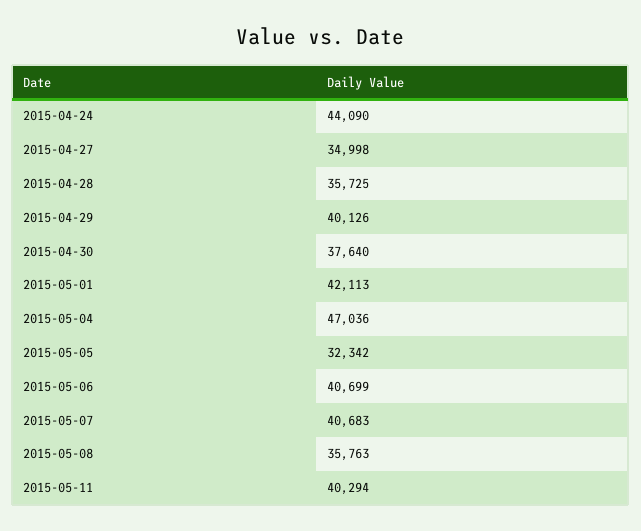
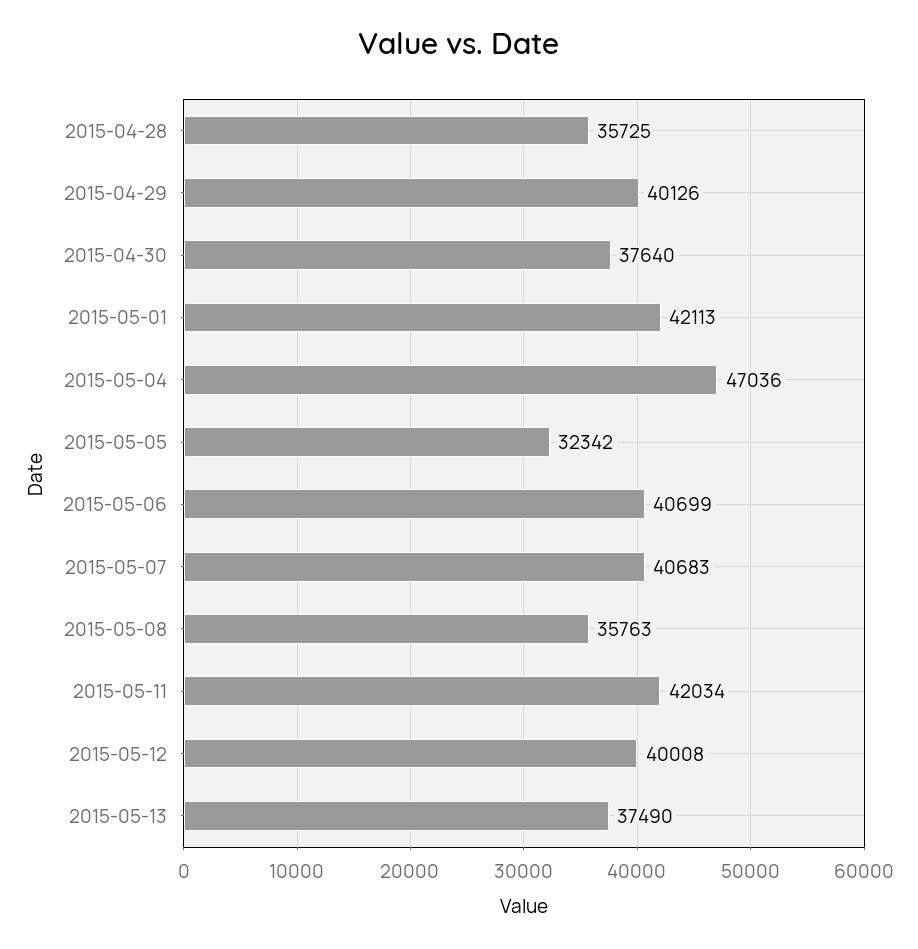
2015-04-24: 44090 -> none
2015-04-27: 34998 -> none
2015-05-11: 40294 -> 42034
2015-05-12: none -> 40008
2015-05-13: none -> 37490

